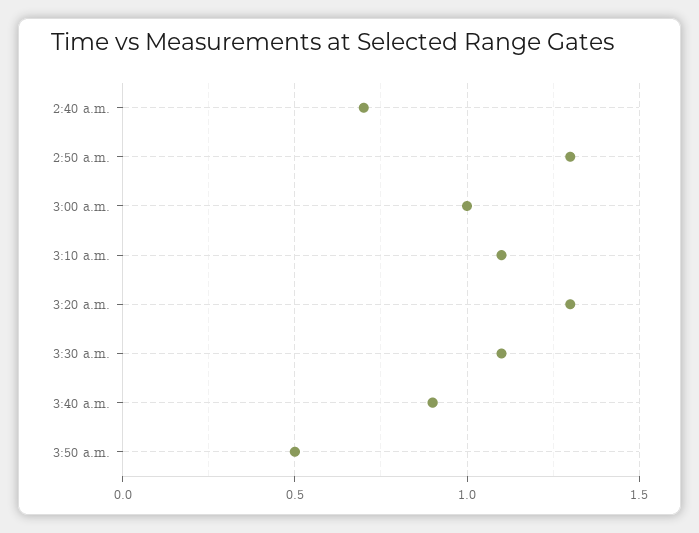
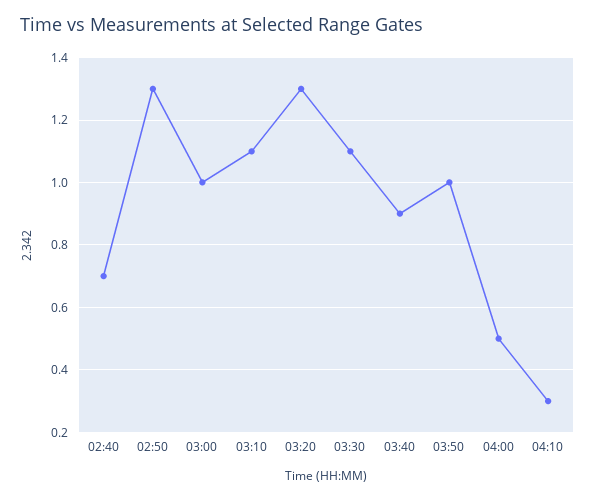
3:50 a.m.: 0.5 -> 1
04:00: none -> 0.5
04:10: none -> 0.3

